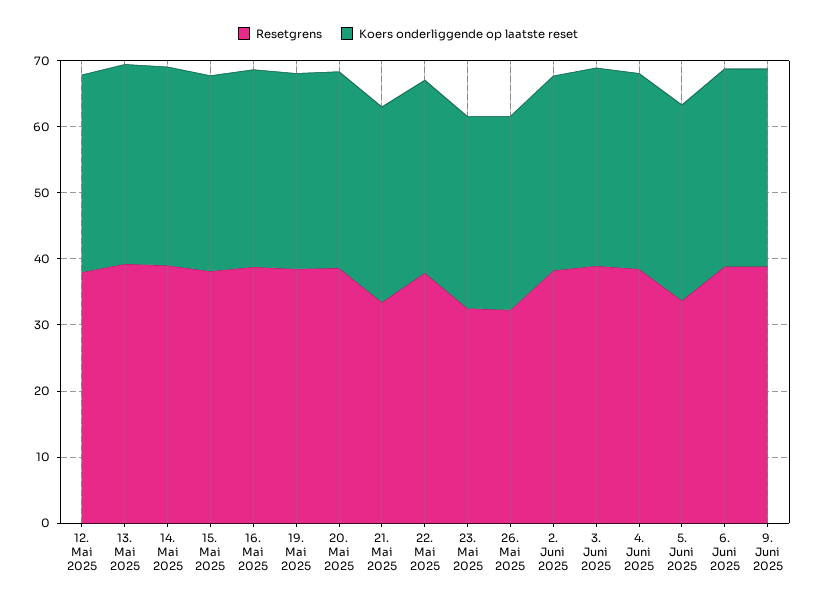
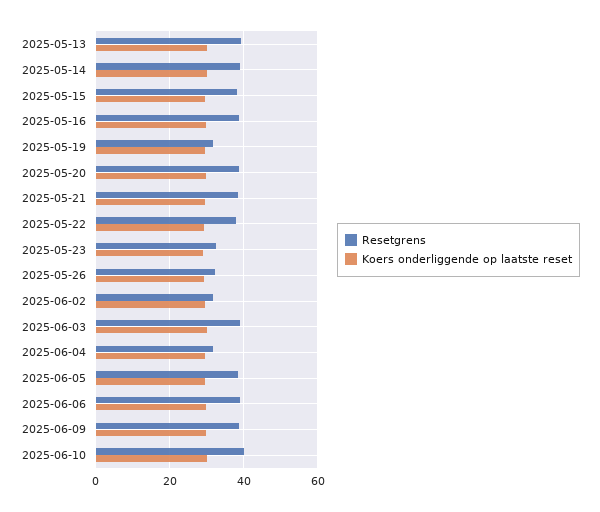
Resetgrens, 12. Mai 2025: 38 -> none
Koers onderliggende op laatste reset, 12. Mai 2025: 30 -> none
Resetgrens, 19. Mai 2025: 38 -> 32
Resetgrens, 21. Mai 2025: 34 -> 38
Resetgrens, 2. Juni 2025: 38 -> 32
Resetgrens, 4. Juni 2025: 38 -> 32
Resetgrens, 5. Juni 2025: 34 -> 38
Resetgrens, 2025-06-10: none -> 40
Koers onderliggende op laatste reset, 2025-06-10: none -> 30

